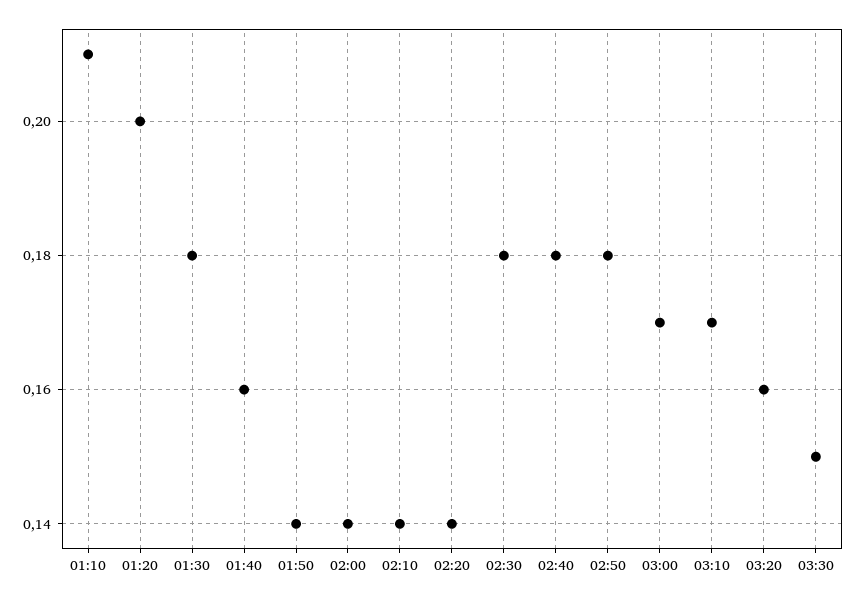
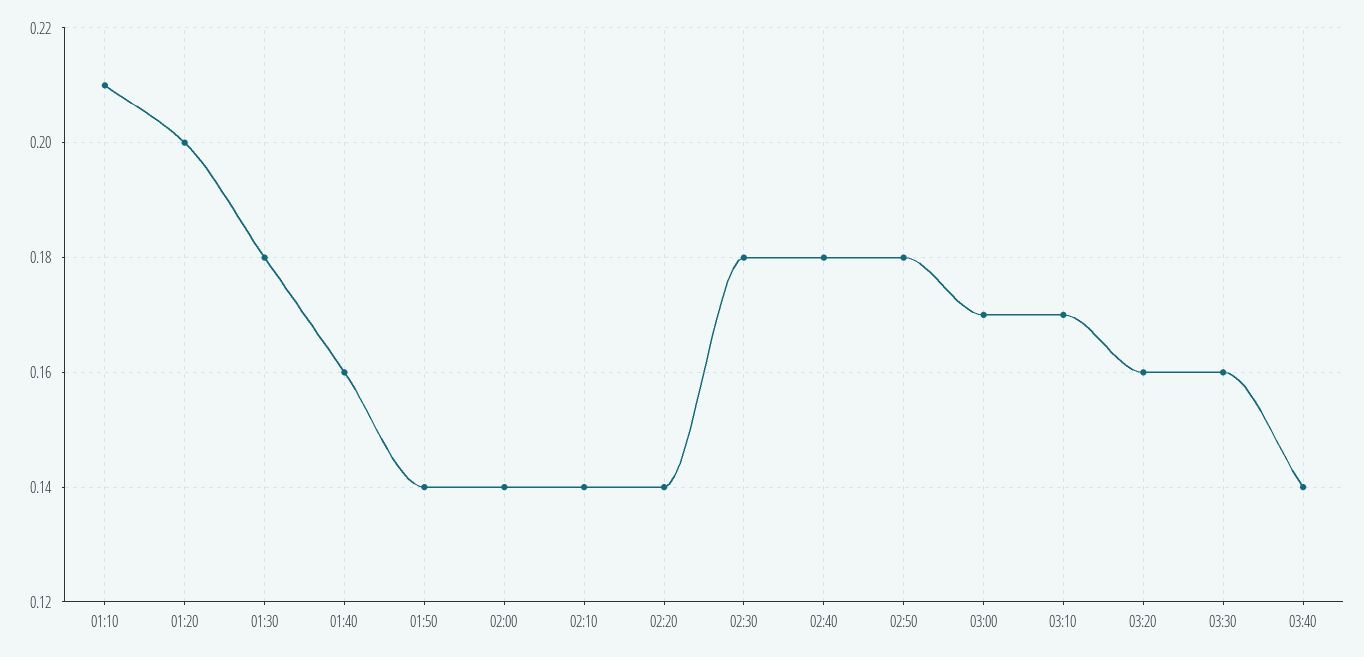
03:30: 0.15 -> 0.16
03:40: none -> 0.14

